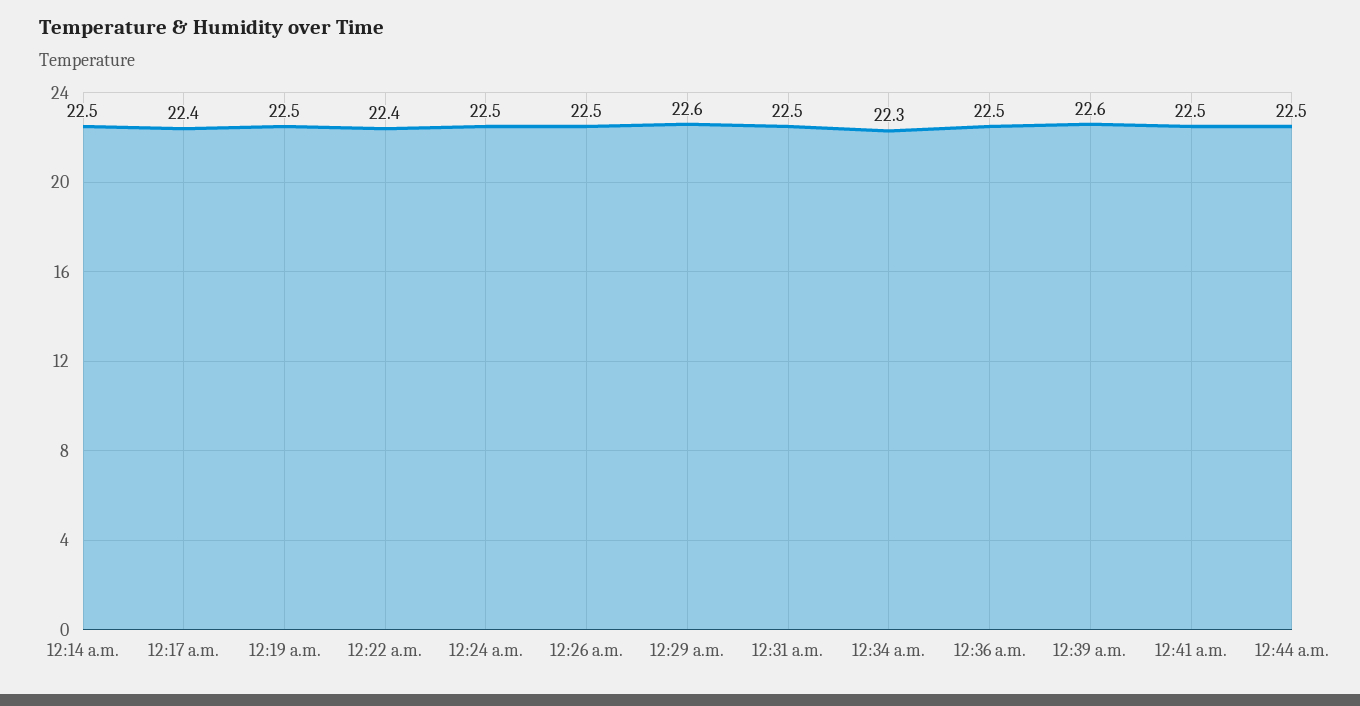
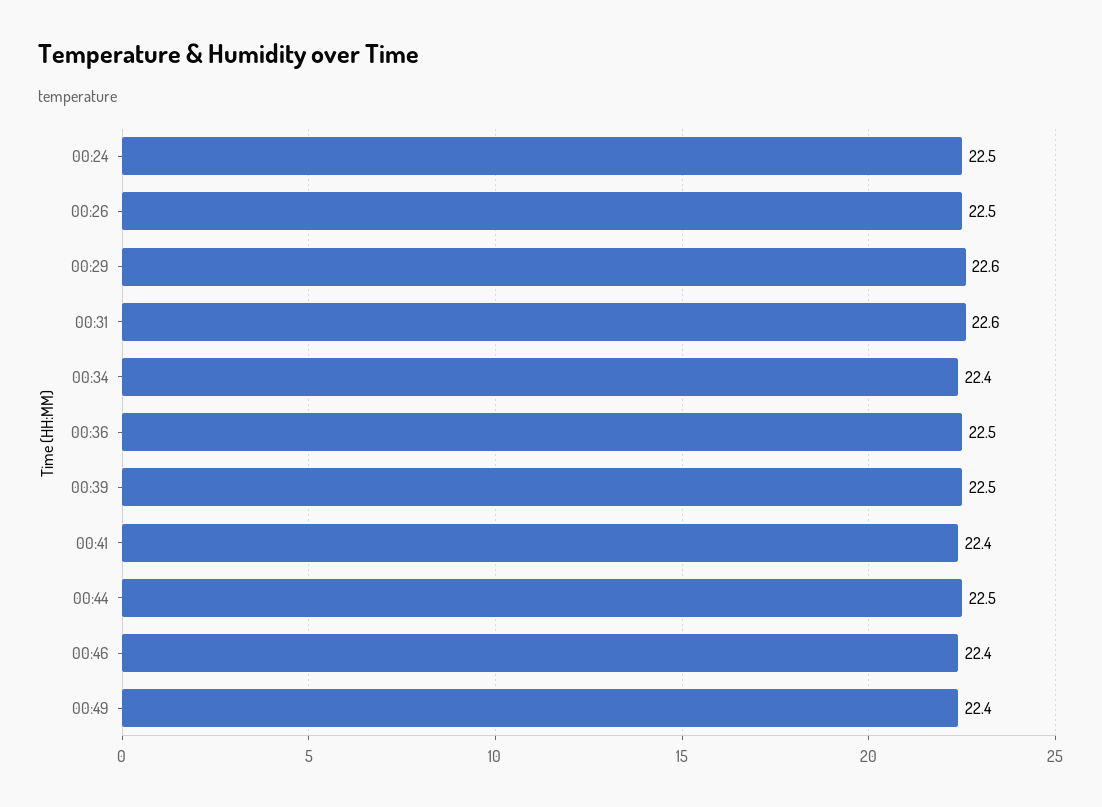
12:14 a.m.: 22.5 -> none
12:17 a.m.: 22.4 -> none
12:19 a.m.: 22.5 -> none
12:22 a.m.: 22.4 -> none
12:31 a.m.: 22.5 -> 22.6
12:34 a.m.: 22.3 -> 22.4
12:39 a.m.: 22.6 -> 22.5
12:41 a.m.: 22.5 -> 22.4
00:46: none -> 22.4
00:49: none -> 22.4

